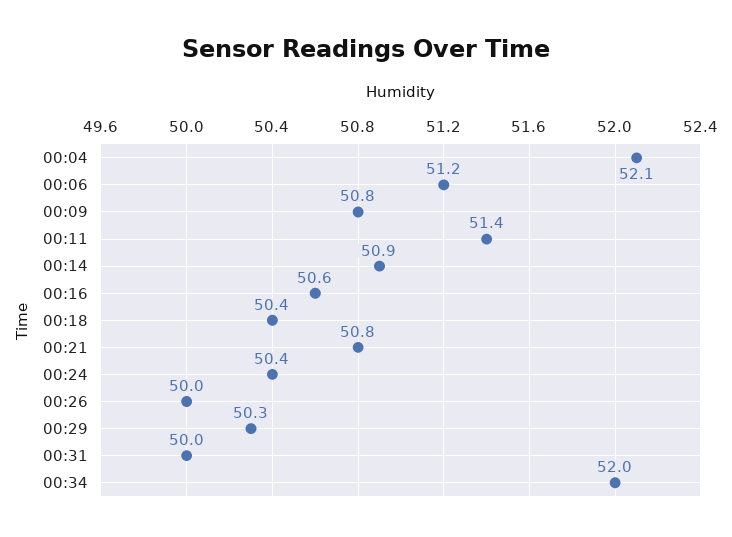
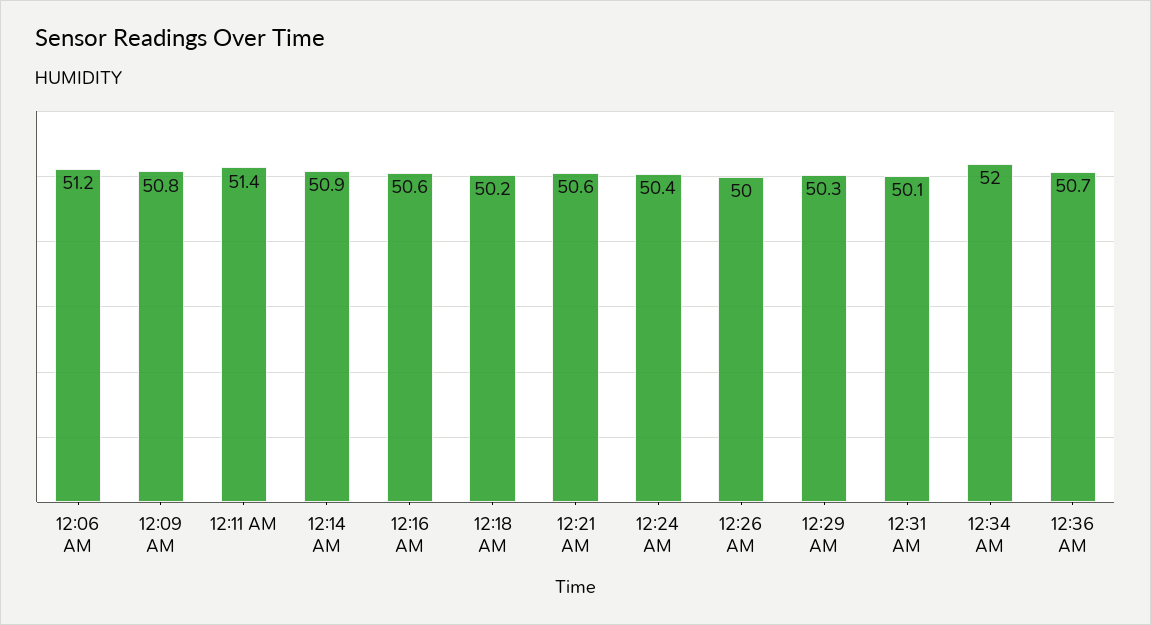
00:04: 52.1 -> none
00:18: 50.4 -> 50.2
00:21: 50.8 -> 50.6
00:31: 50 -> 50.1
12:36 AM: none -> 50.7

